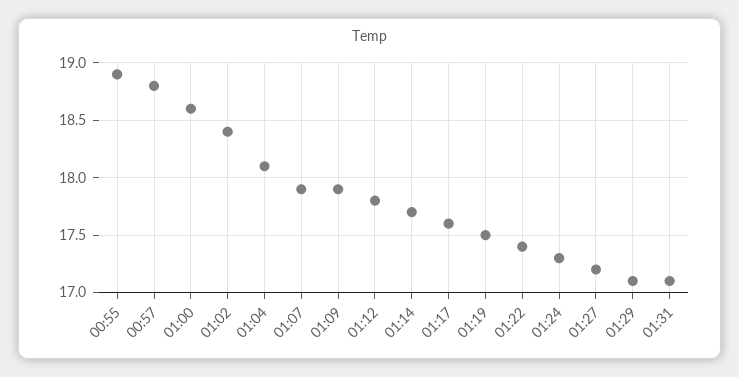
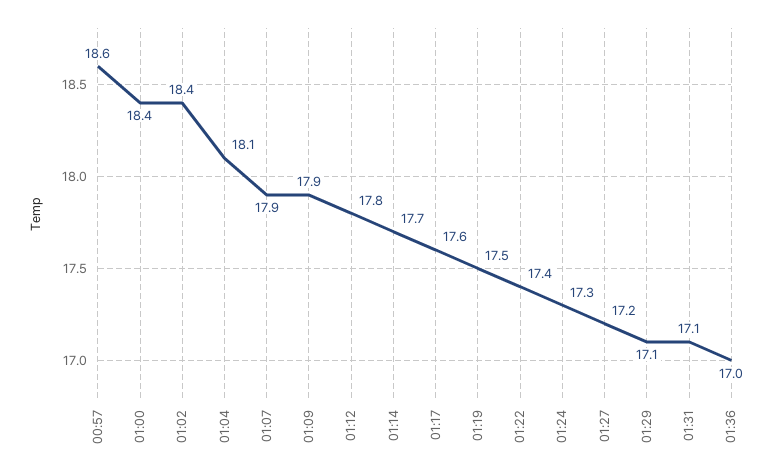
00:55: 18.9 -> none
00:57: 18.8 -> 18.6
01:00: 18.6 -> 18.4
01:36: none -> 17

